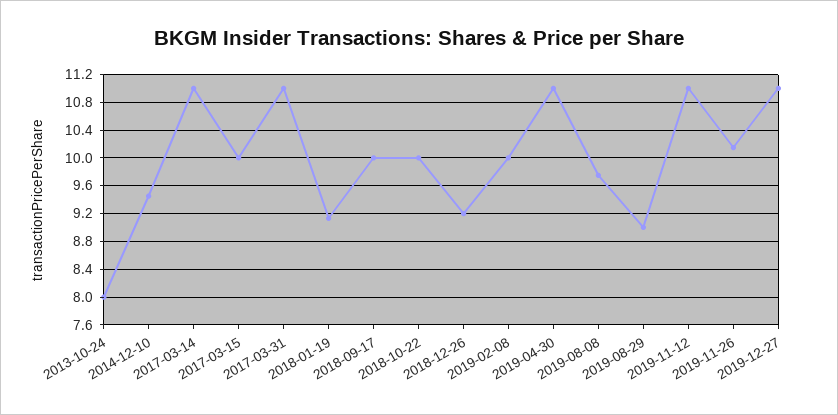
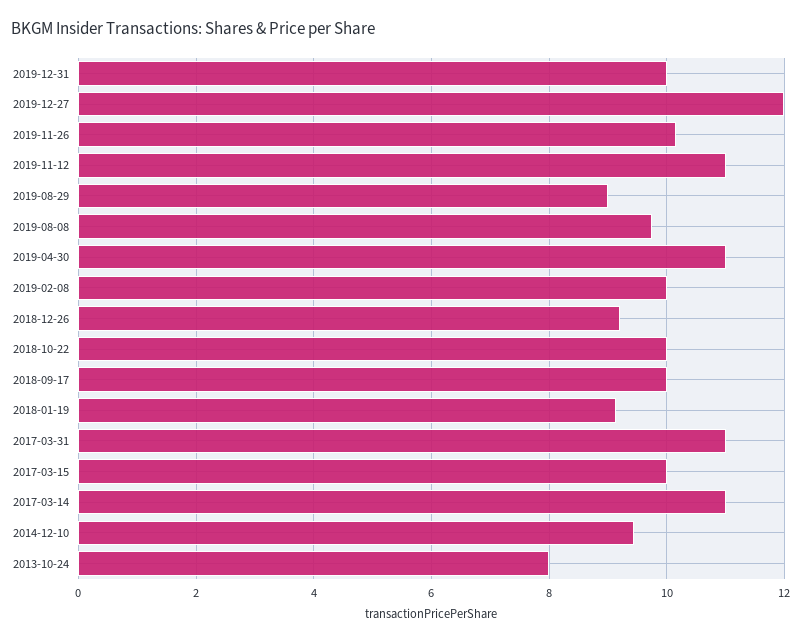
2019-12-27: 11 -> 12
2019-12-31: none -> 10

